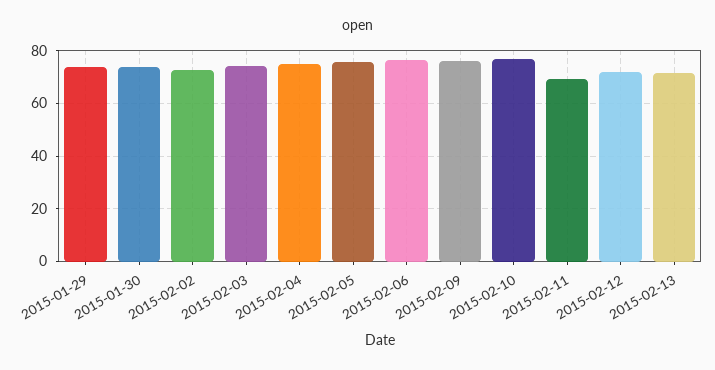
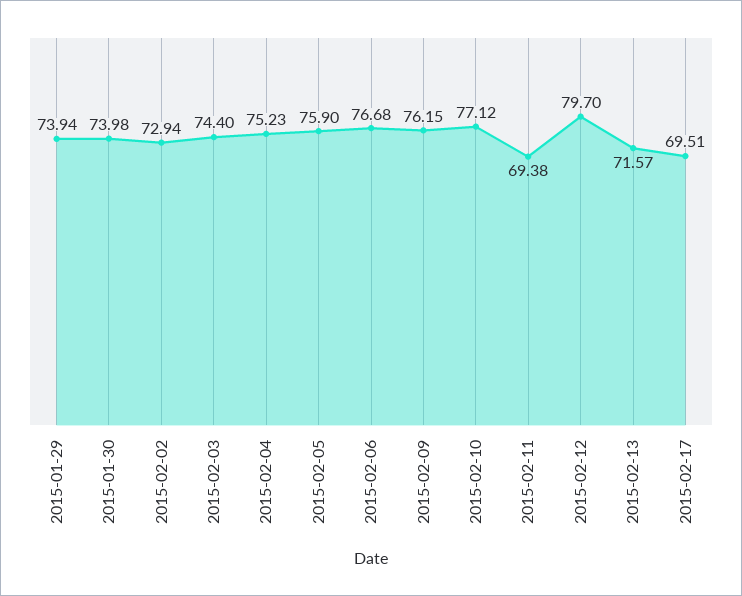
2015-02-12: 72.5 -> 79.7
2015-02-17: none -> 69.51

